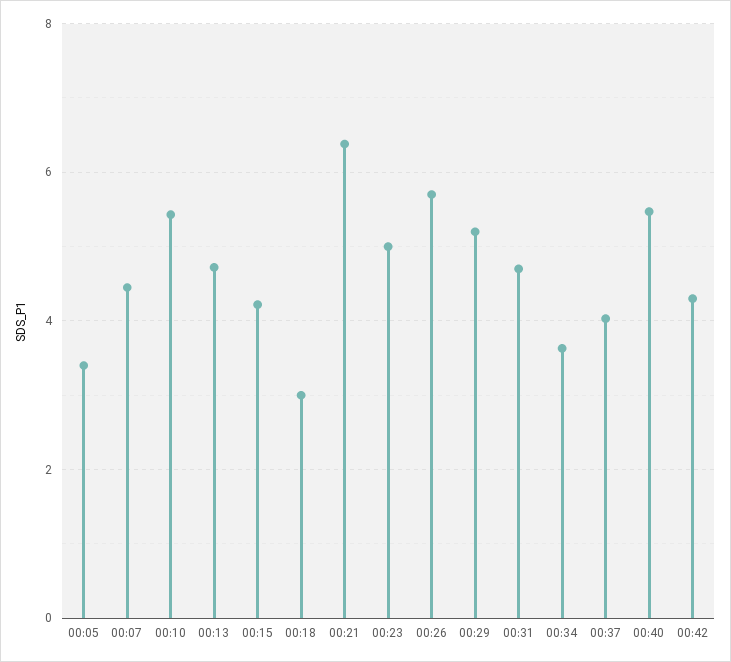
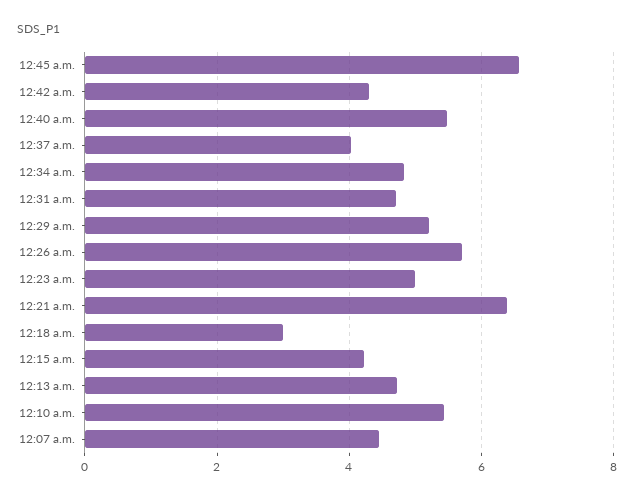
00:05: 3.4 -> none
00:34: 3.6 -> 4.8
12:45 a.m.: none -> 6.6

